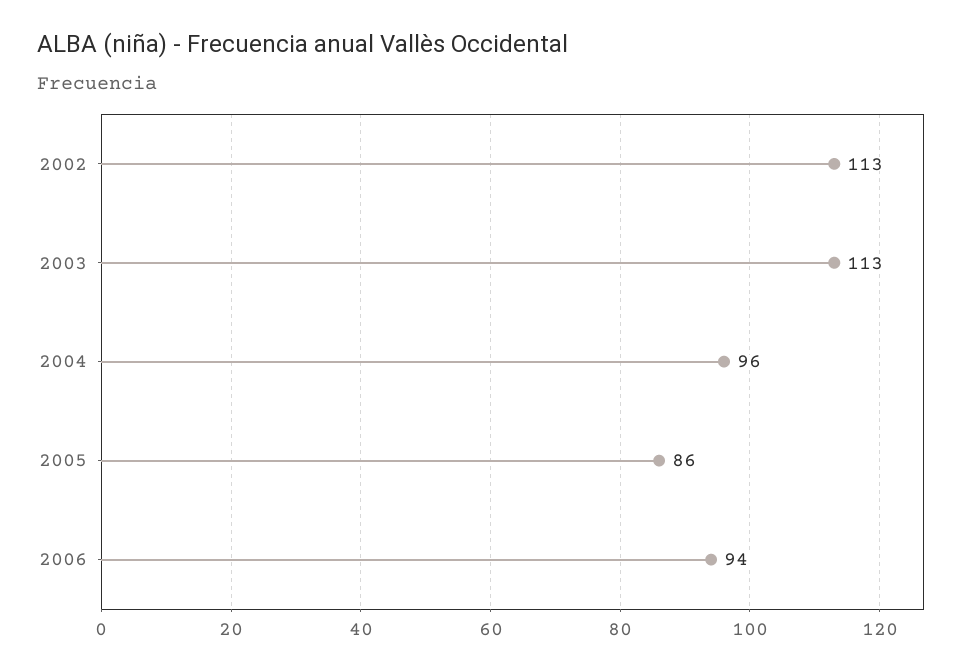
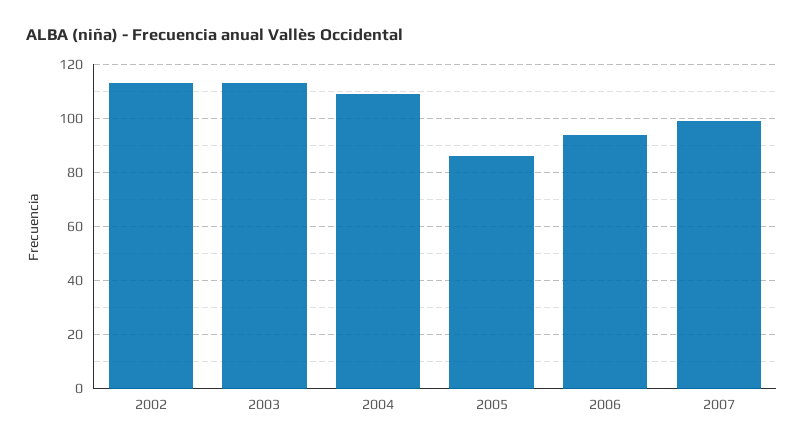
2004: 96 -> 110
2007: none -> 100

